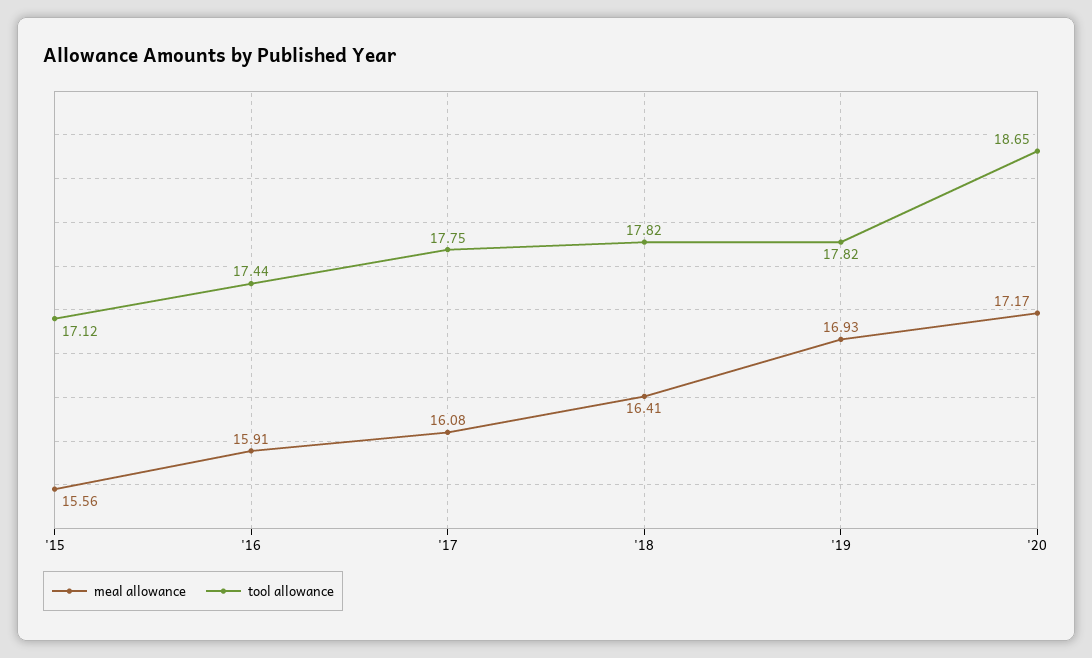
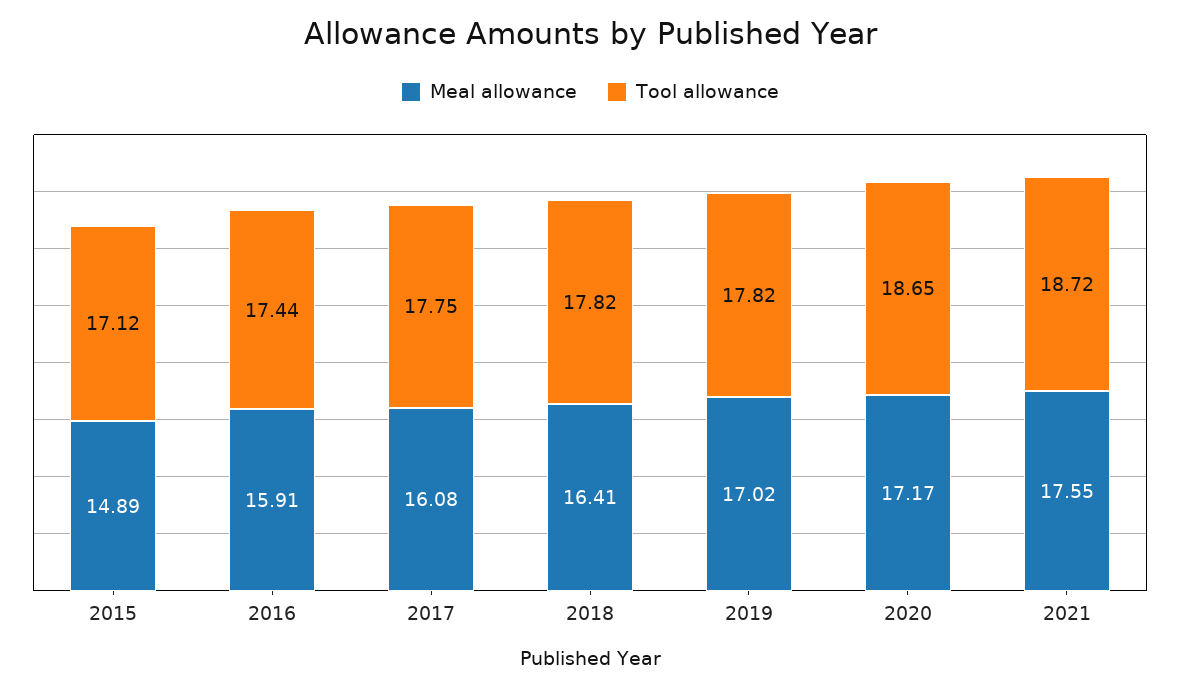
meal allowance, '15: 15.56 -> 14.89
meal allowance, '19: 16.93 -> 17.02
meal allowance, 2021: none -> 17.55
tool allowance, 2021: none -> 18.72

